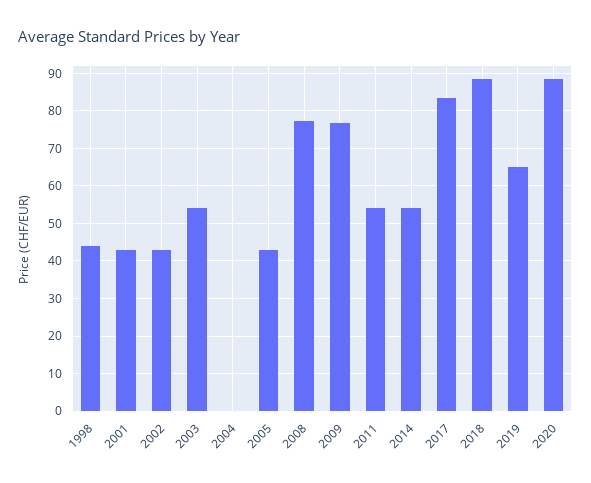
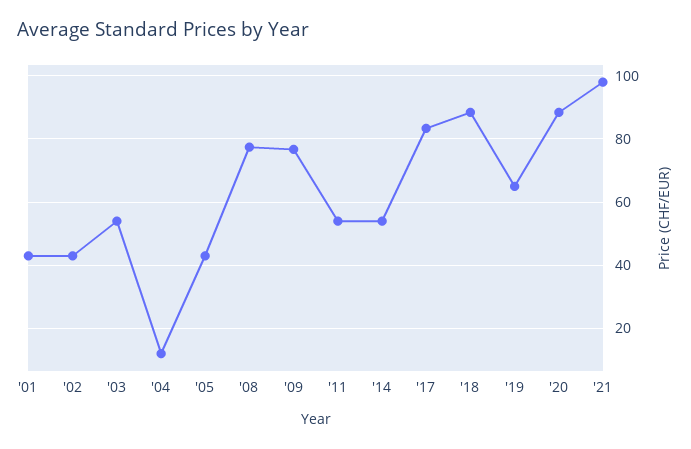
1998: 44 -> none
2004: 0 -> 12
'21: none -> 98

